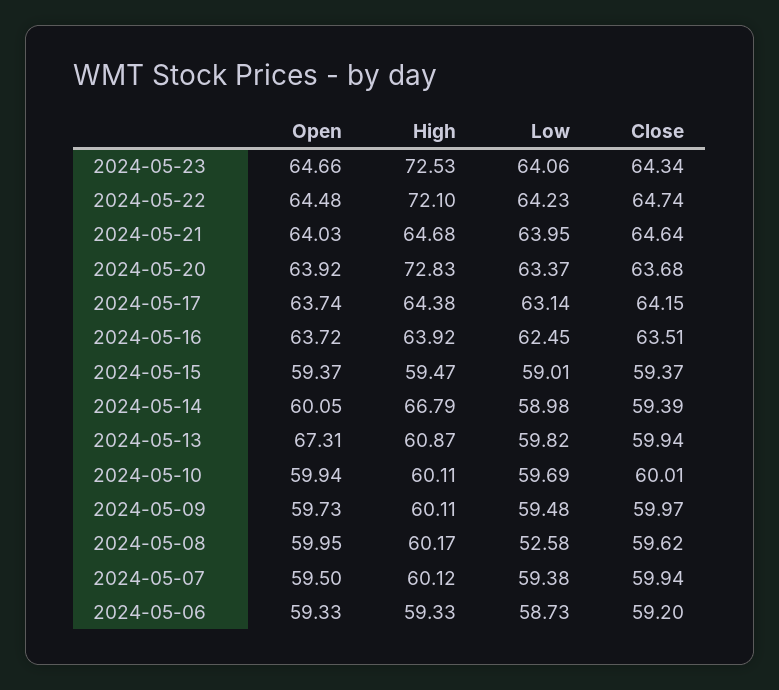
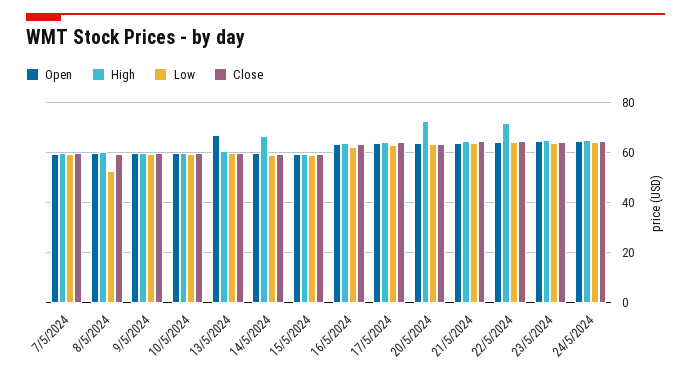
High, 2024-05-23: 72.53 -> 65
Open, 2024-05-06: 59.33 -> none
High, 2024-05-06: 59.33 -> none
Low, 2024-05-06: 58.73 -> none
Close, 2024-05-06: 59.2 -> none
Open, 24/5/2024: none -> 65
High, 24/5/2024: none -> 65
Low, 24/5/2024: none -> 65
Close, 24/5/2024: none -> 65

